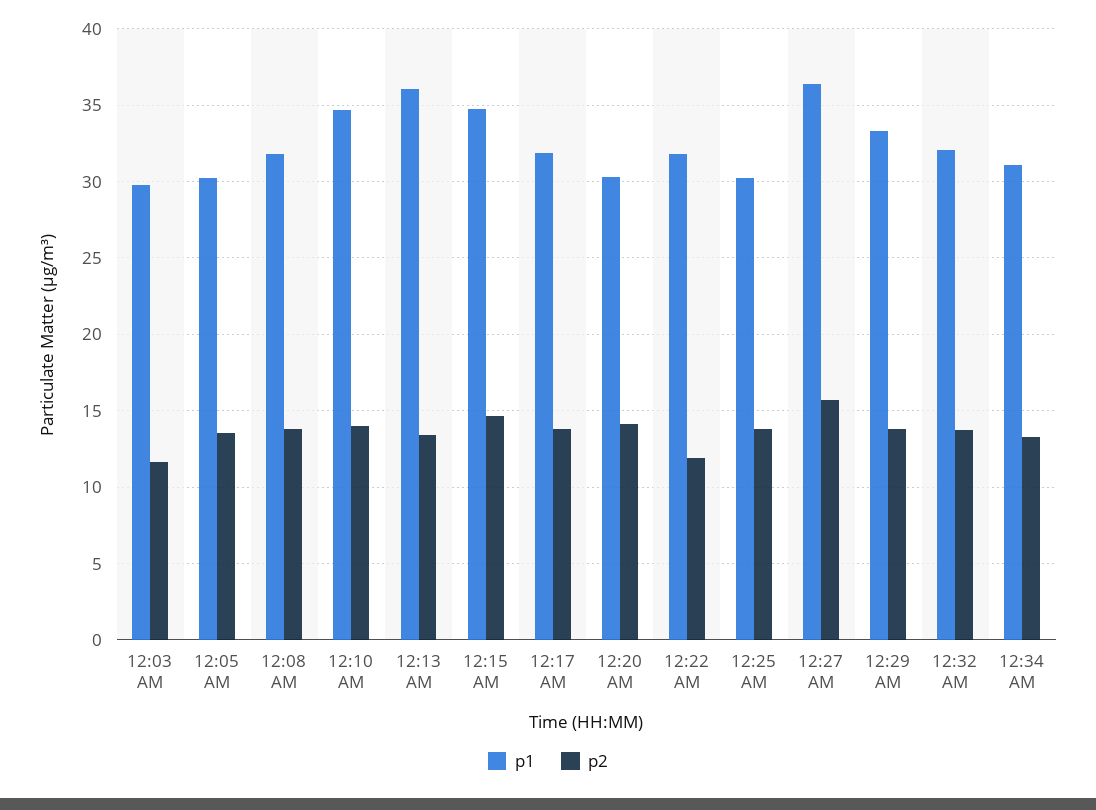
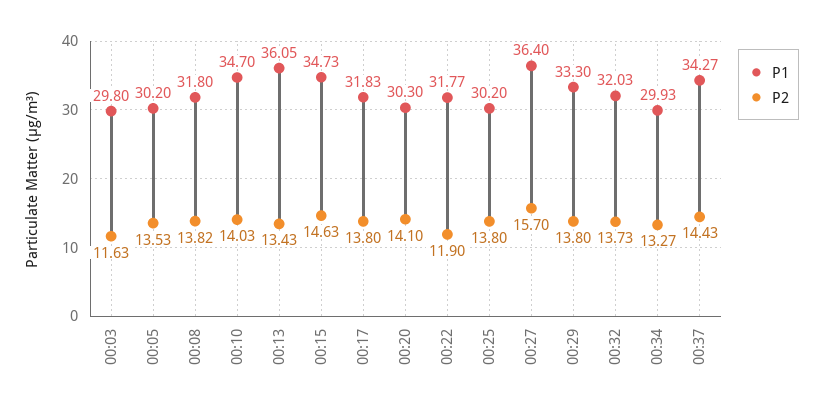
p1, 12:34 AM: 31 -> 29.93
p1, 00:37: none -> 34.27
p2, 00:37: none -> 14.43

